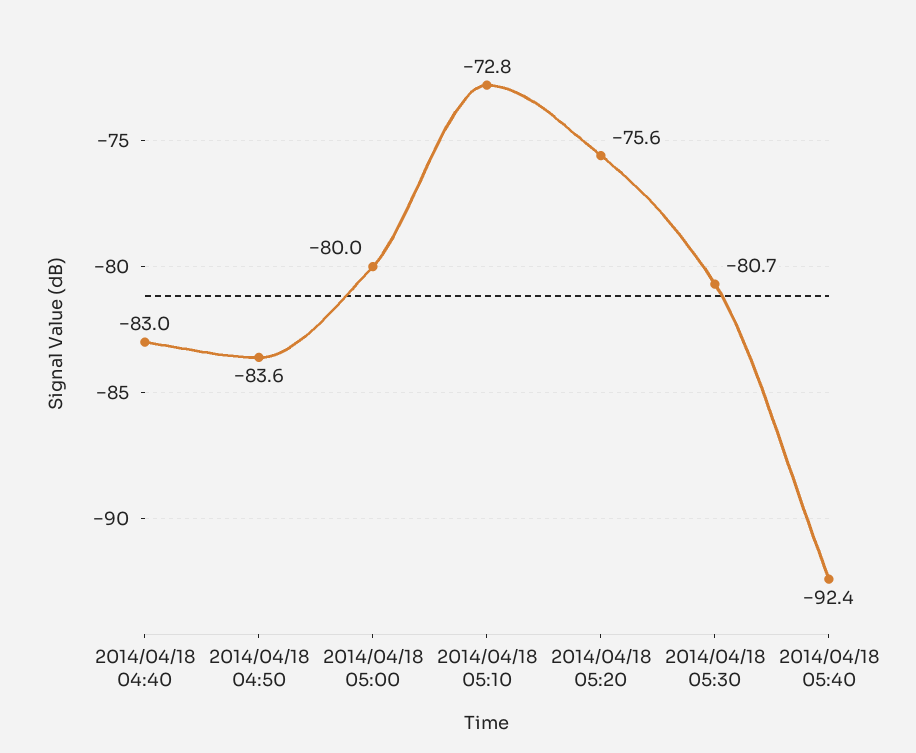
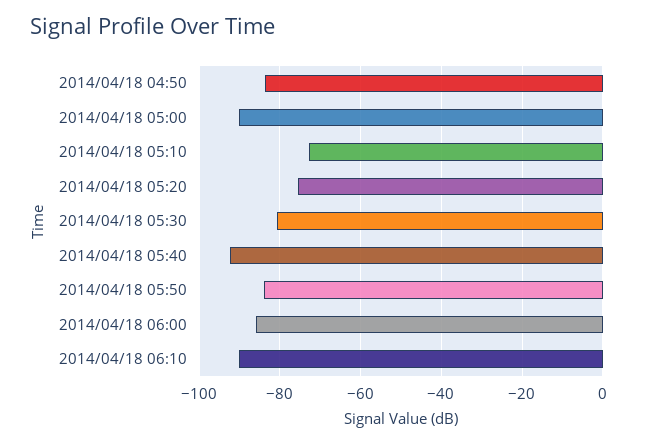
2014/04/18 04:40: -83 -> none
2014/04/18 05:00: -80 -> -90
2014/04/18 05:50: none -> -84
2014/04/18 06:00: none -> -86
2014/04/18 06:10: none -> -90

